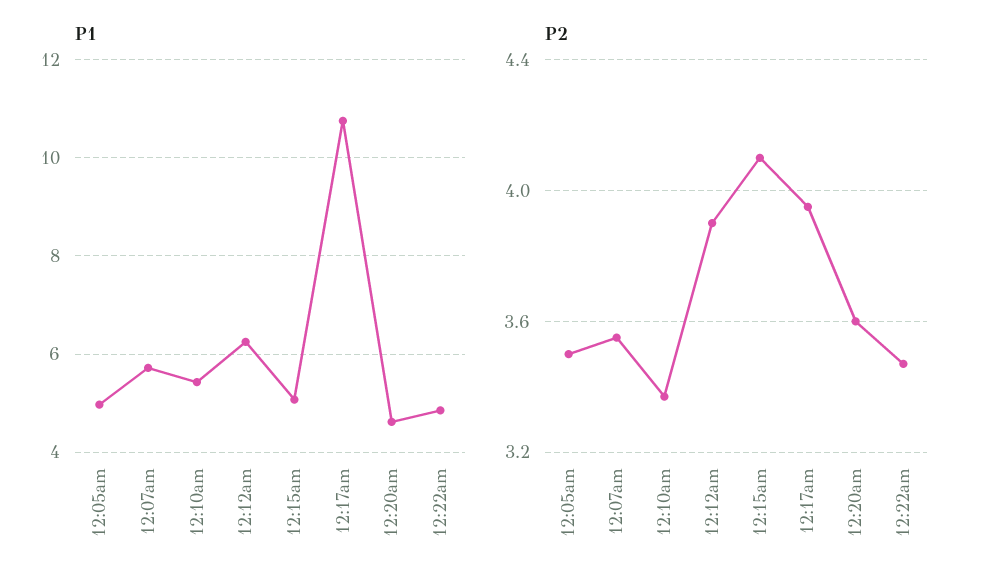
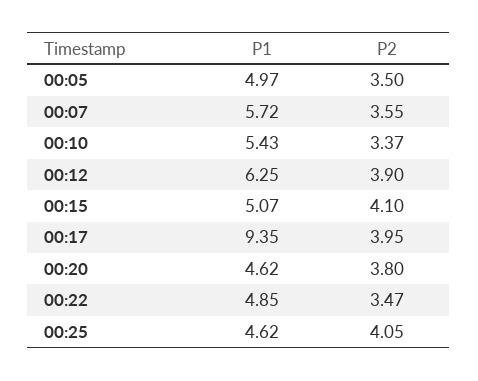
P1, 12:17am: 10.8 -> 9.35
P2, 12:20am: 3.6 -> 3.8
P1, 00:25: none -> 4.62
P2, 00:25: none -> 4.05

